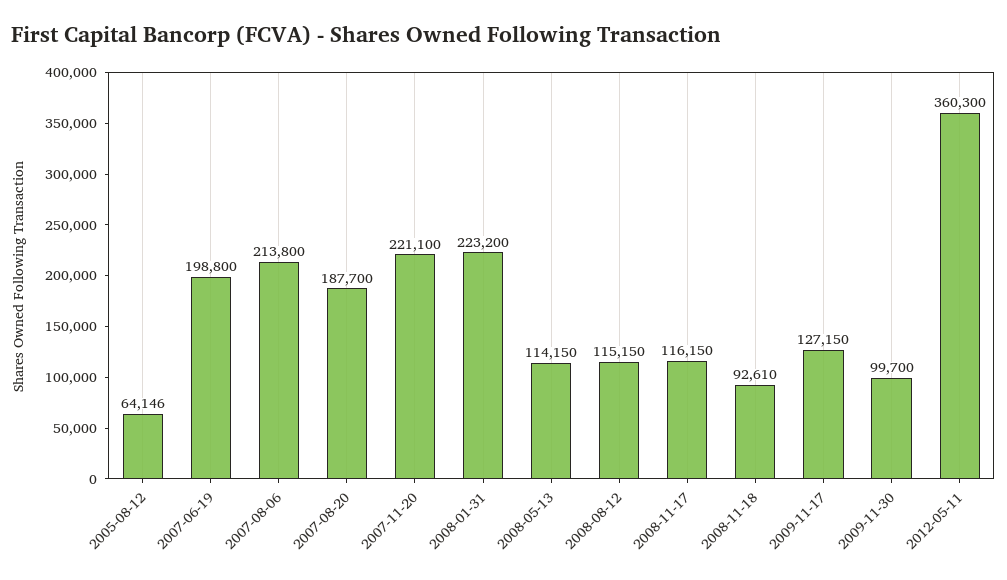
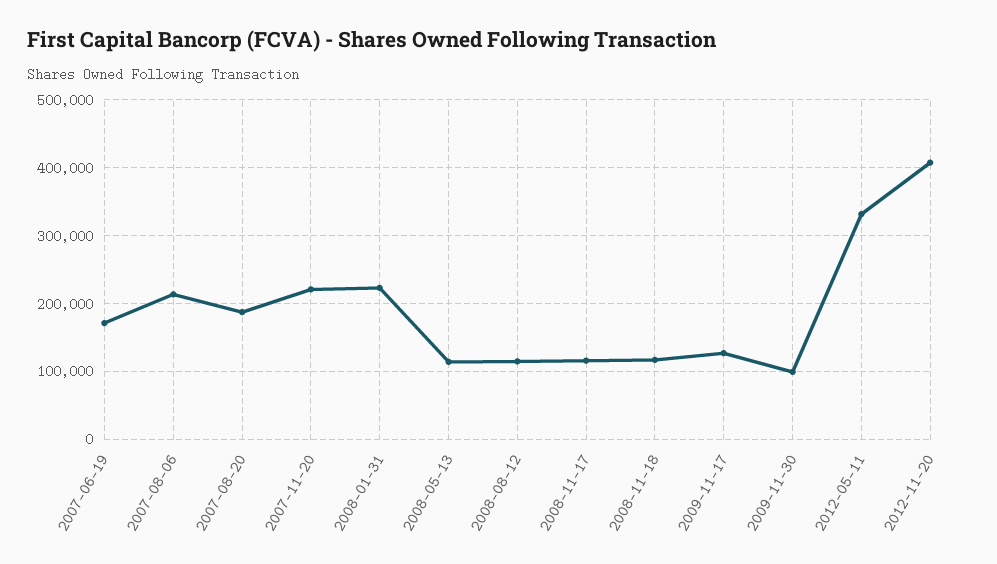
2005-08-12: 64146 -> none
2007-06-19: 198800 -> 170000
2008-11-18: 92610 -> 120000
2012-05-11: 360300 -> 330000
2012-11-20: none -> 410000

